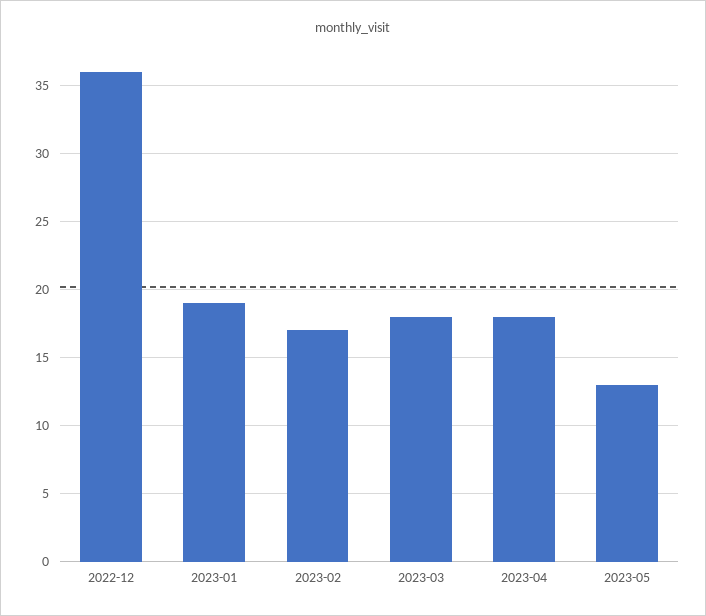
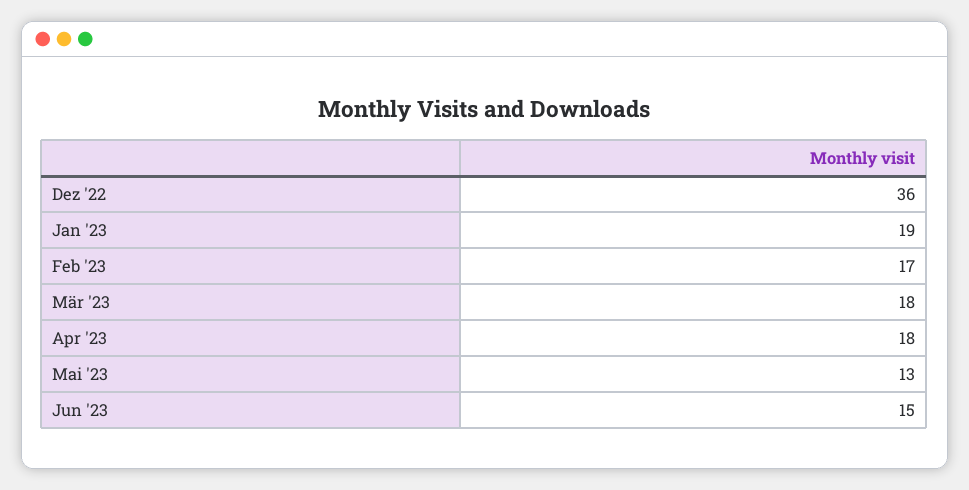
Jun '23: none -> 15

